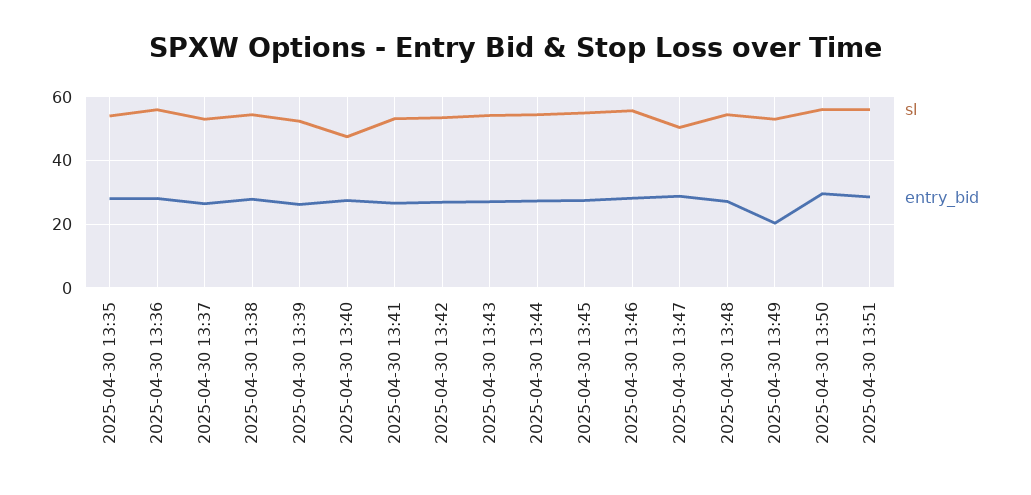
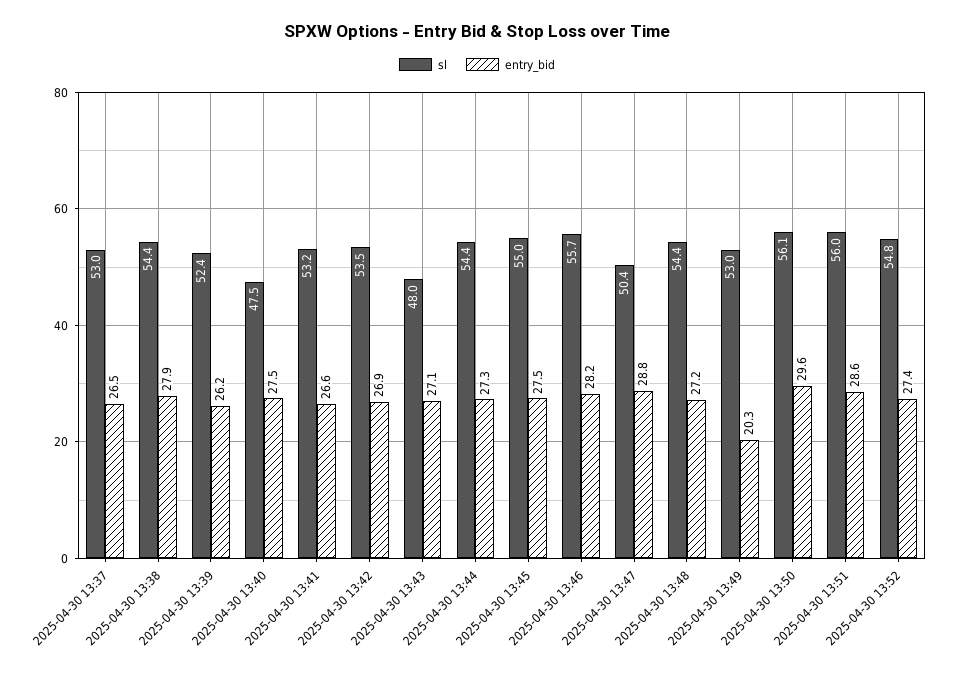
sl, 2025-04-30 13:35: 54 -> none
entry_bid, 2025-04-30 13:35: 28 -> none
sl, 2025-04-30 13:36: 56 -> none
entry_bid, 2025-04-30 13:36: 28 -> none
sl, 2025-04-30 13:43: 54 -> 48
sl, 2025-04-30 13:52: none -> 54.8
entry_bid, 2025-04-30 13:52: none -> 27.4

